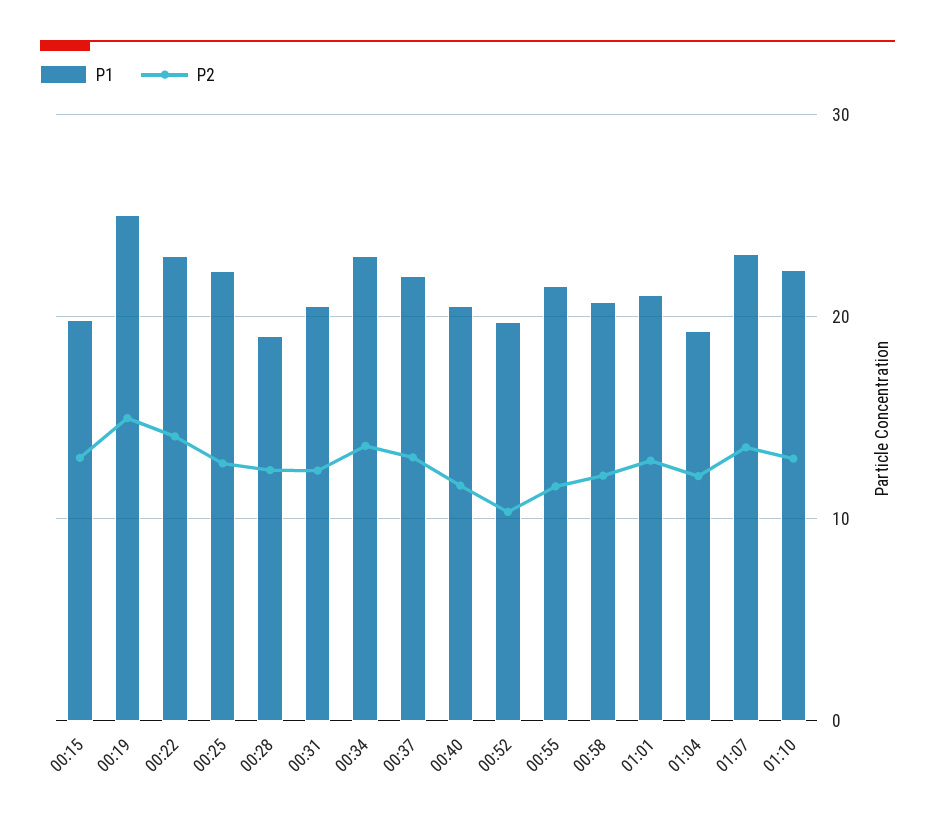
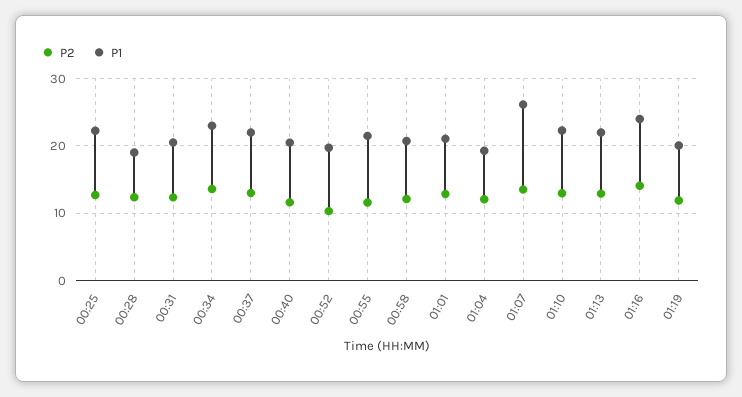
P1, 00:15: 20 -> none
P2, 00:15: 13 -> none
P1, 00:19: 25 -> none
P2, 00:19: 15 -> none
P1, 00:22: 23 -> none
P2, 00:22: 14 -> none
P1, 01:07: 23 -> 26
P2, 01:13: none -> 13
P1, 01:13: none -> 22
P2, 01:16: none -> 14
P1, 01:16: none -> 24
P2, 01:19: none -> 12
P1, 01:19: none -> 20

